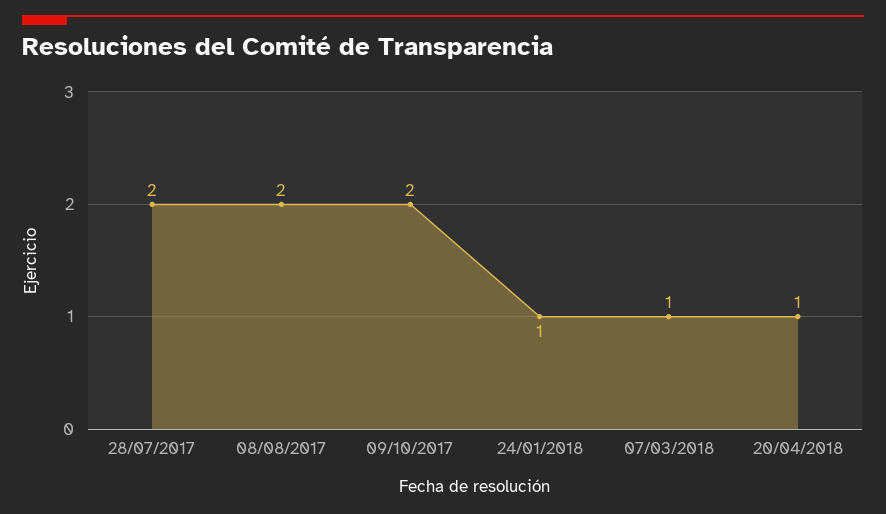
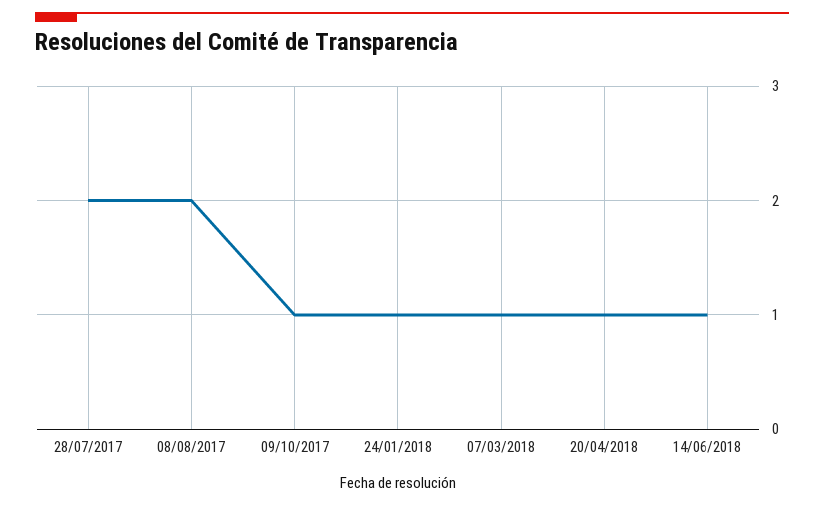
09/10/2017: 2 -> 1
14/06/2018: none -> 1

